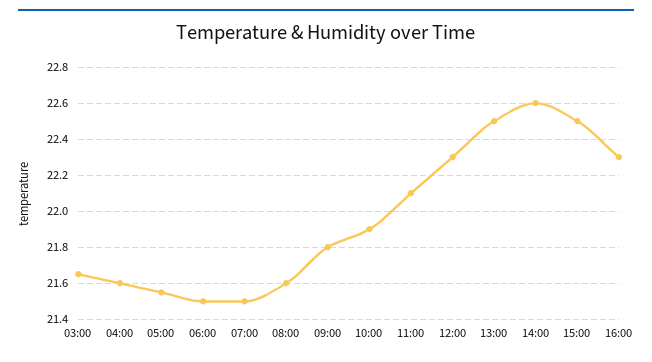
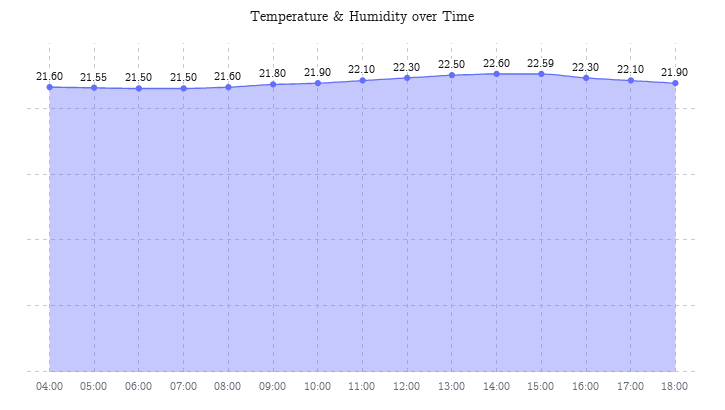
03:00: 21.65 -> none
15:00: 22.5 -> 22.59
17:00: none -> 22.1
18:00: none -> 21.9

